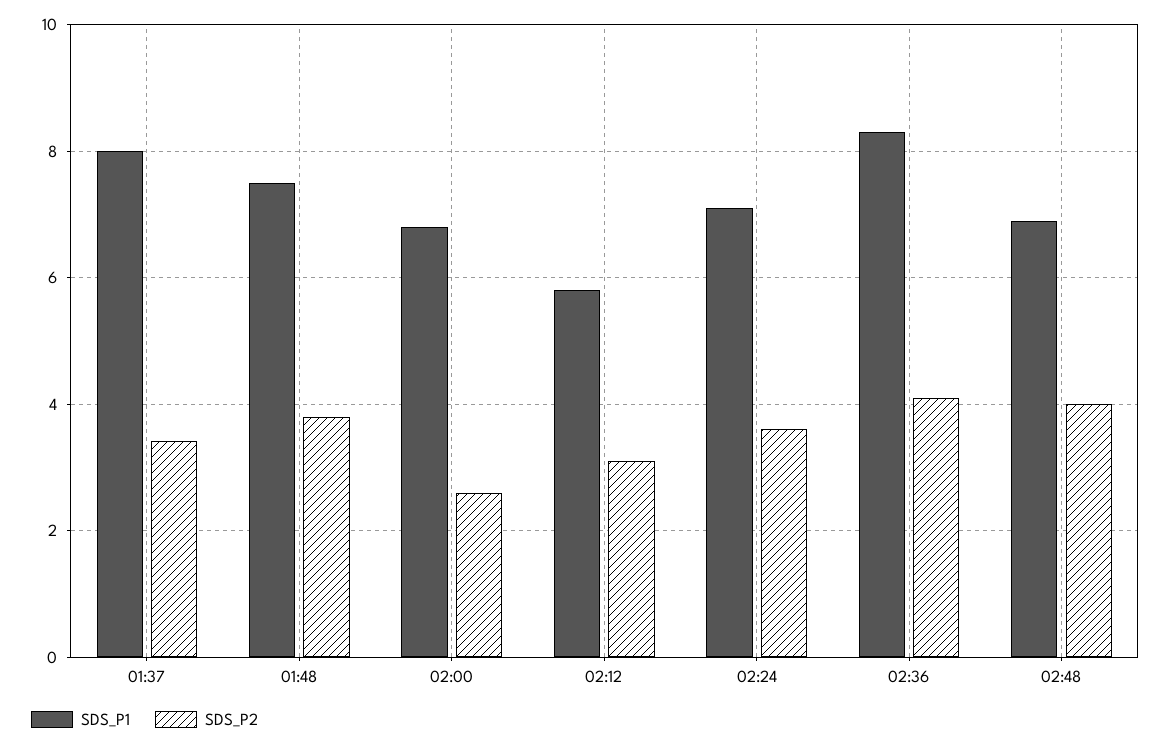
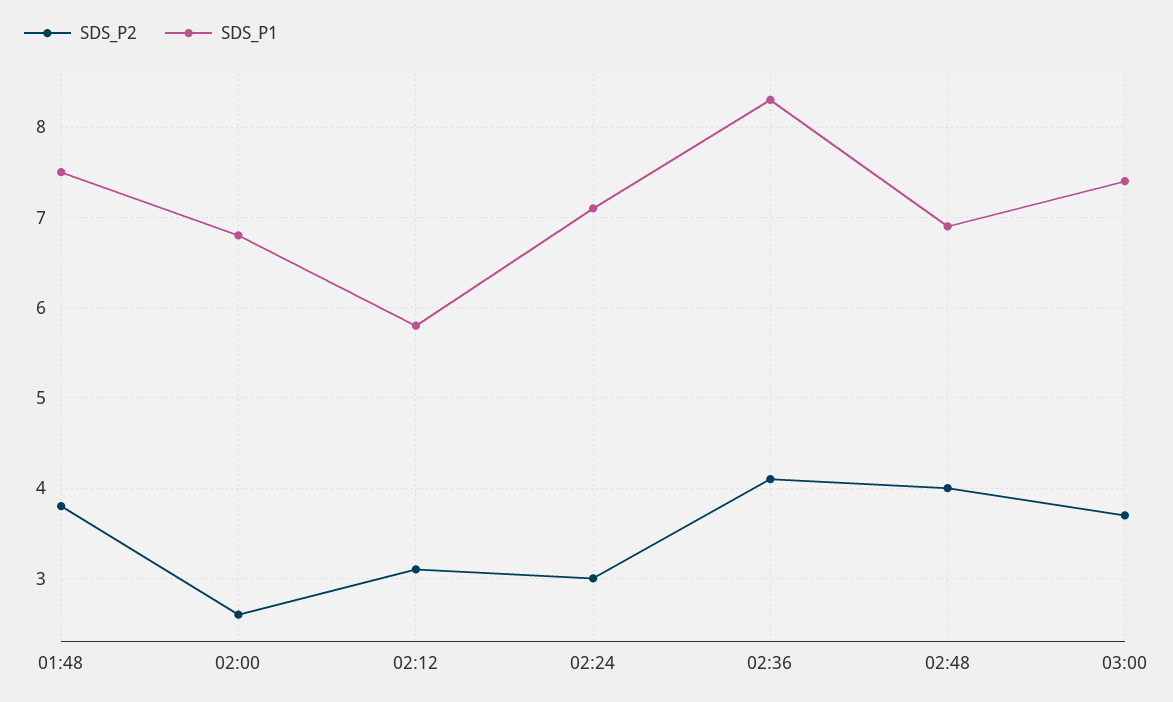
SDS_P1, 01:37: 8 -> none
SDS_P2, 01:37: 3.4 -> none
SDS_P2, 02:24: 3.6 -> 3
SDS_P2, 03:00: none -> 3.7
SDS_P1, 03:00: none -> 7.4

